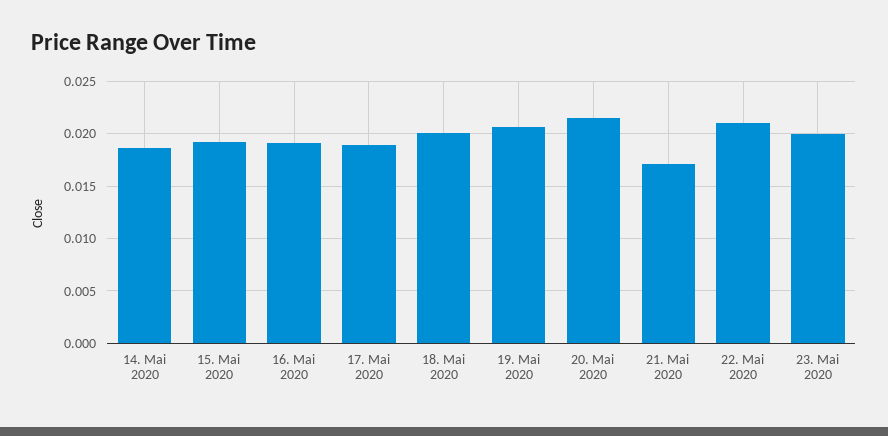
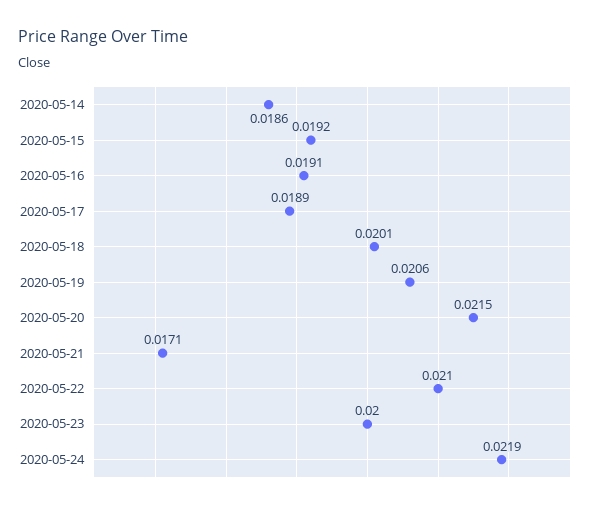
2020-05-24: none -> 0.0219

